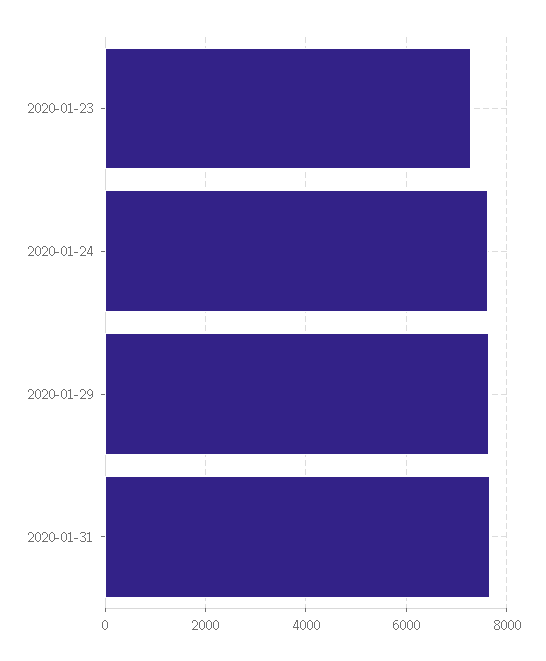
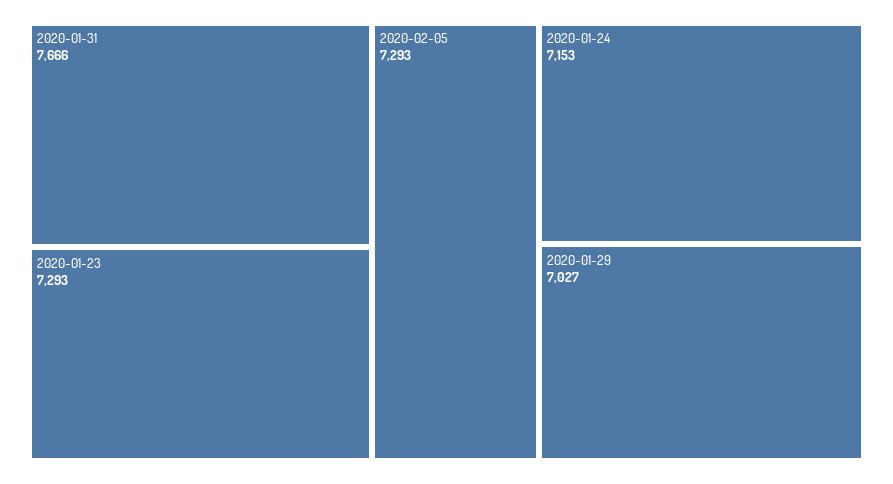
2020-01-24: 7600 -> 7153
2020-01-29: 7600 -> 7027
2020-02-05: none -> 7293

